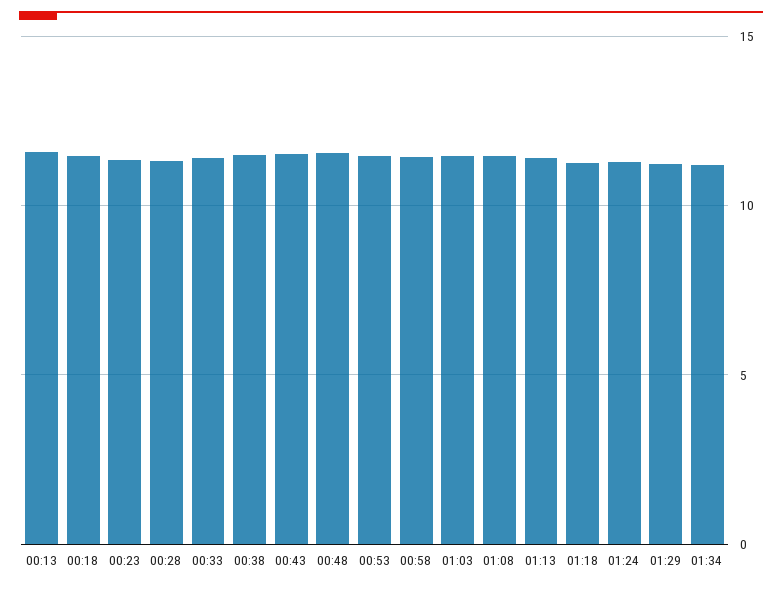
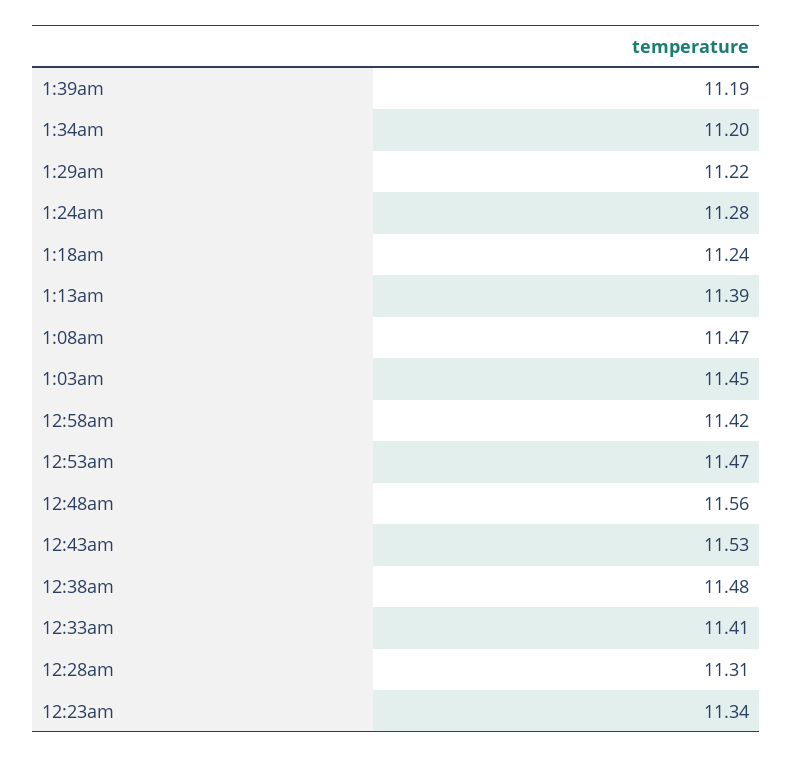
00:13: 11.5 -> none
00:18: 11.5 -> none
1:39am: none -> 11.19

